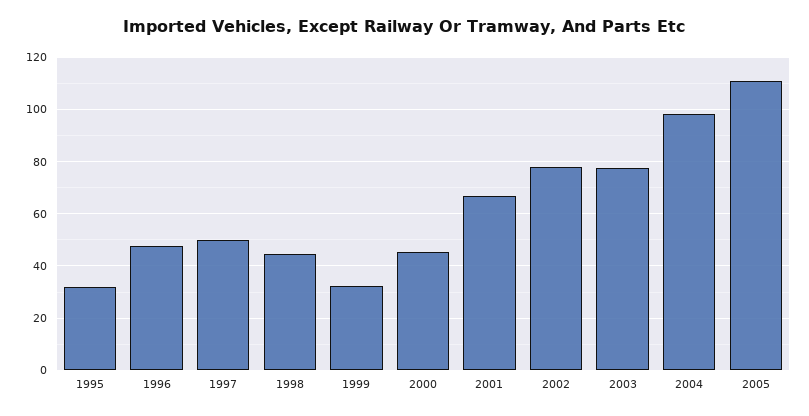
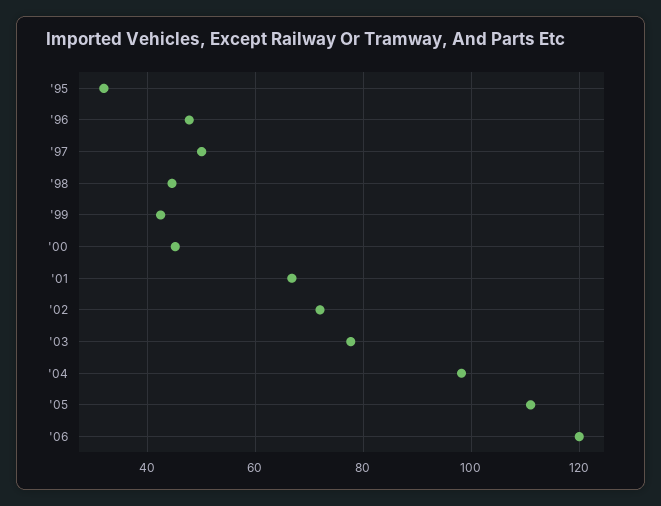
1999: 32.5 -> 42
2002: 77.5 -> 72
'06: none -> 120

